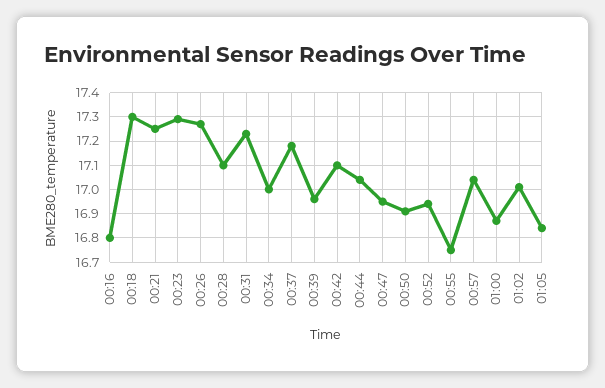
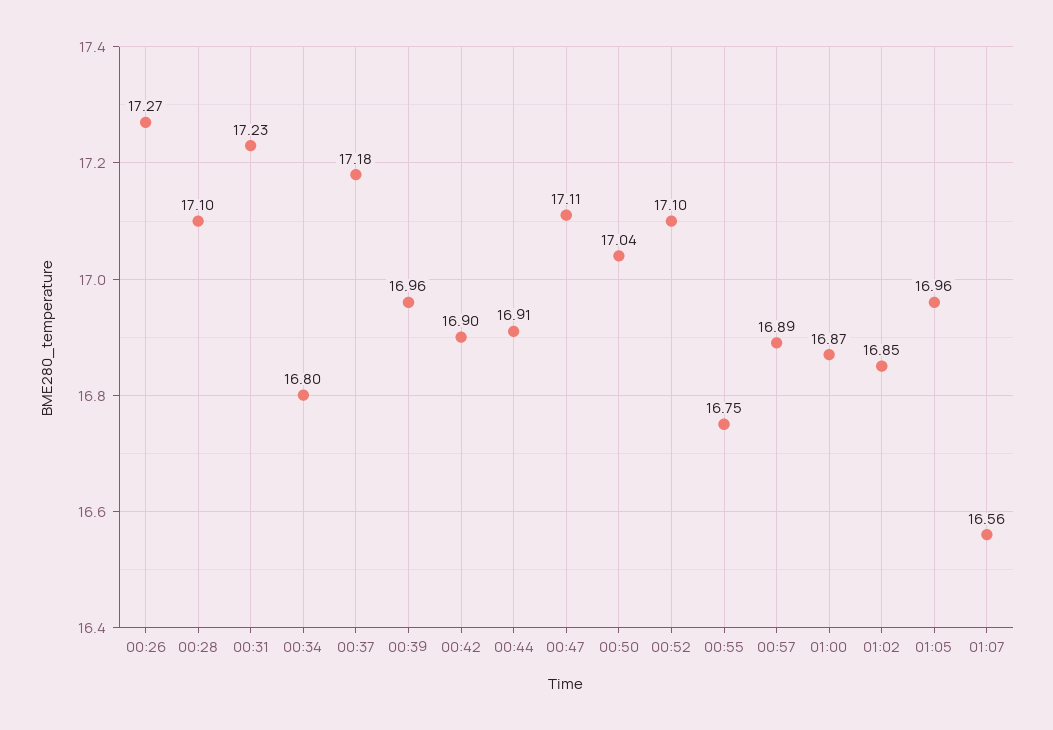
00:16: 16.8 -> none
00:18: 17.3 -> none
00:21: 17.25 -> none
00:23: 17.3 -> none
00:34: 17 -> 16.8
00:42: 17.1 -> 16.9
00:44: 17.05 -> 16.91
00:47: 16.95 -> 17.11
00:50: 16.9 -> 17.04
00:52: 16.95 -> 17.1
00:57: 17.05 -> 16.89
01:02: 17 -> 16.85
01:05: 16.85 -> 16.96
01:07: none -> 16.56

